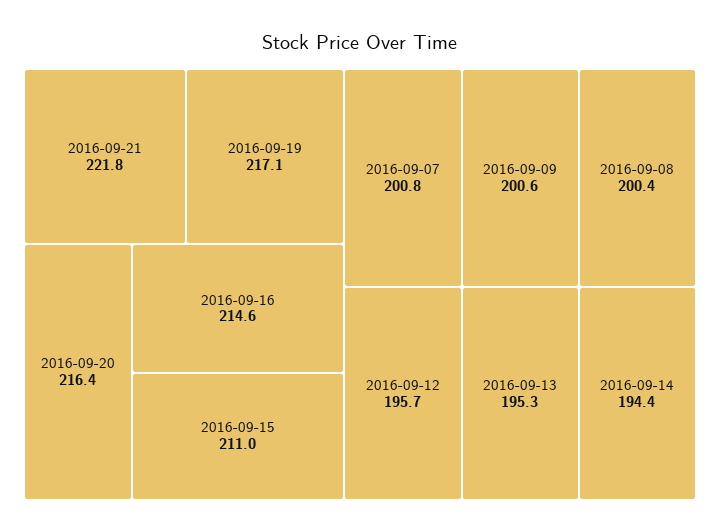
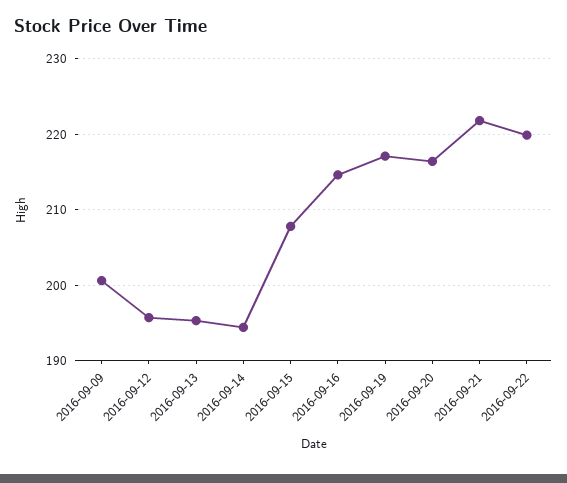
2016-09-15: 211 -> 208
2016-09-07: 200.8 -> none
2016-09-08: 200.4 -> none
2016-09-22: none -> 220

